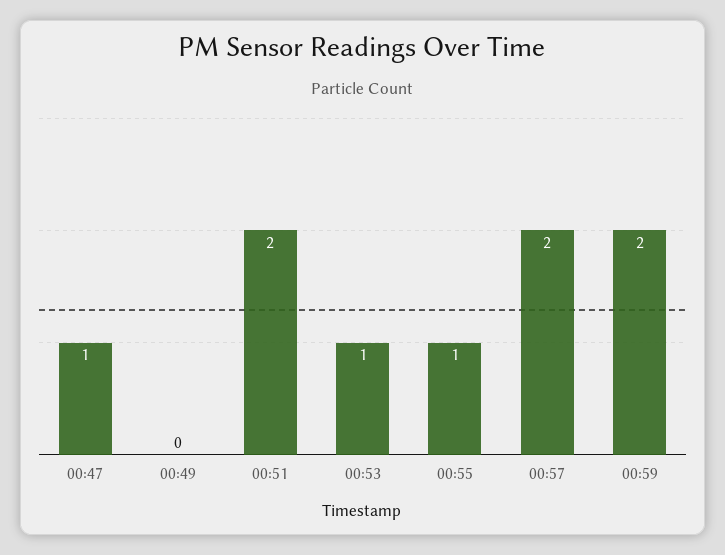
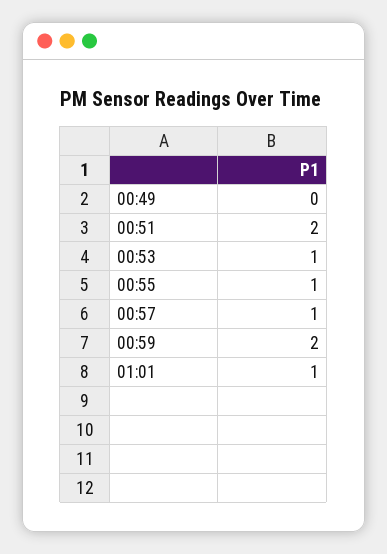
00:47: 1 -> none
00:57: 2 -> 1
01:01: none -> 1

